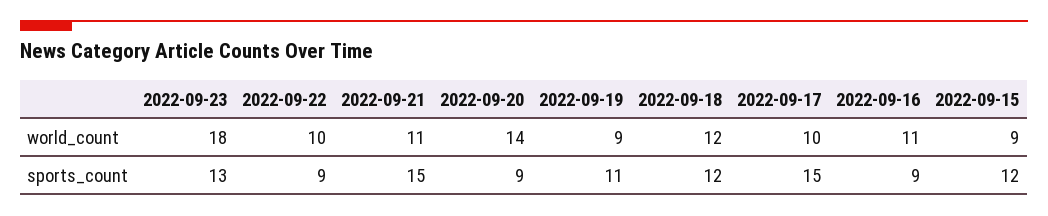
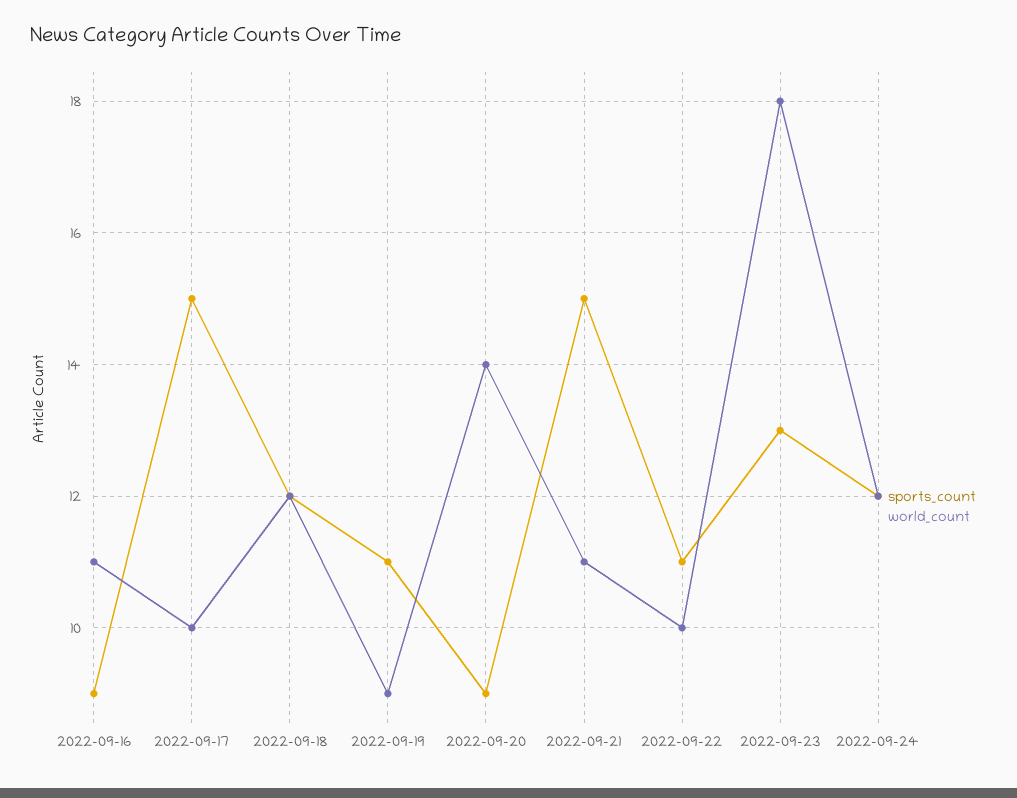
world_count, 2022-09-15: 9 -> none
sports_count, 2022-09-22: 9 -> 11
sports_count, 2022-09-15: 12 -> none
sports_count, 2022-09-24: none -> 12
world_count, 2022-09-24: none -> 12

